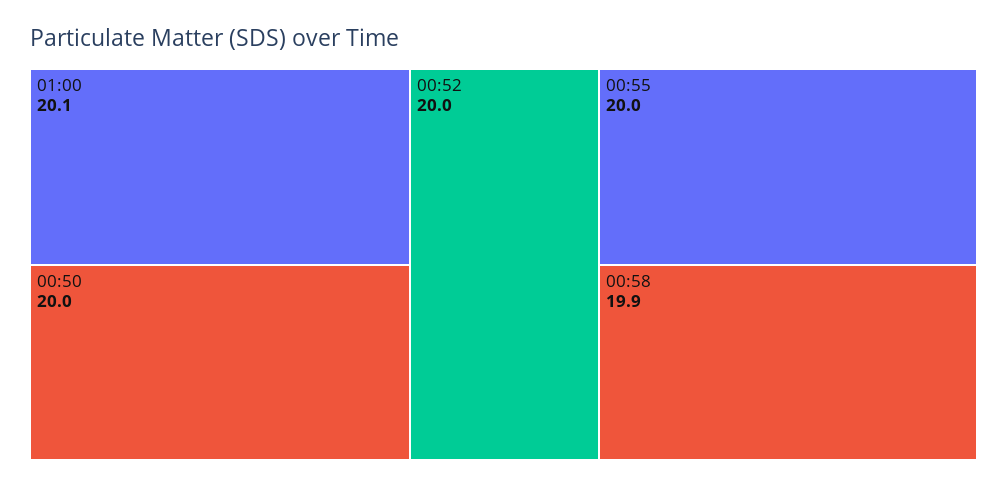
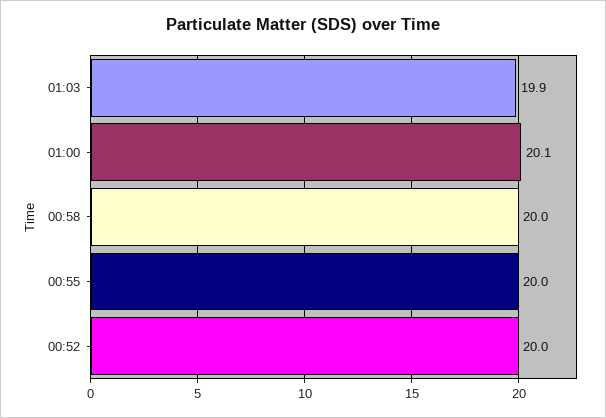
00:50: 20 -> none
00:58: 19.9 -> 20
01:03: none -> 19.9

